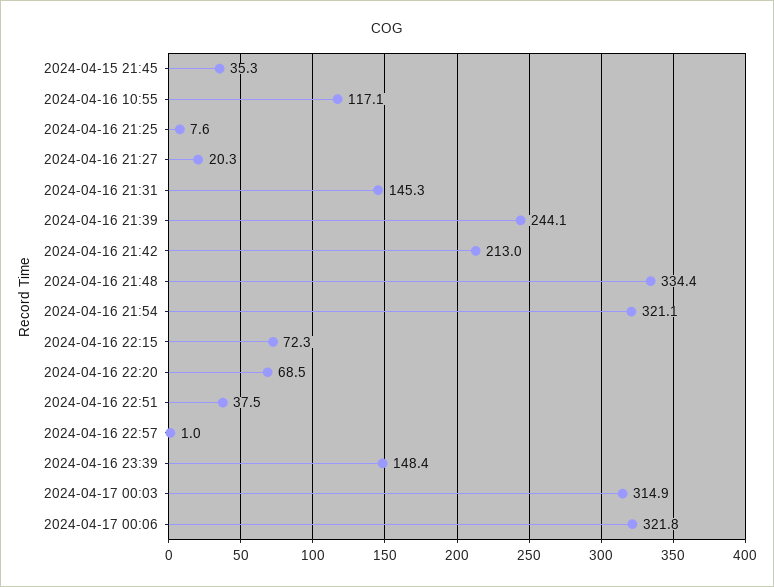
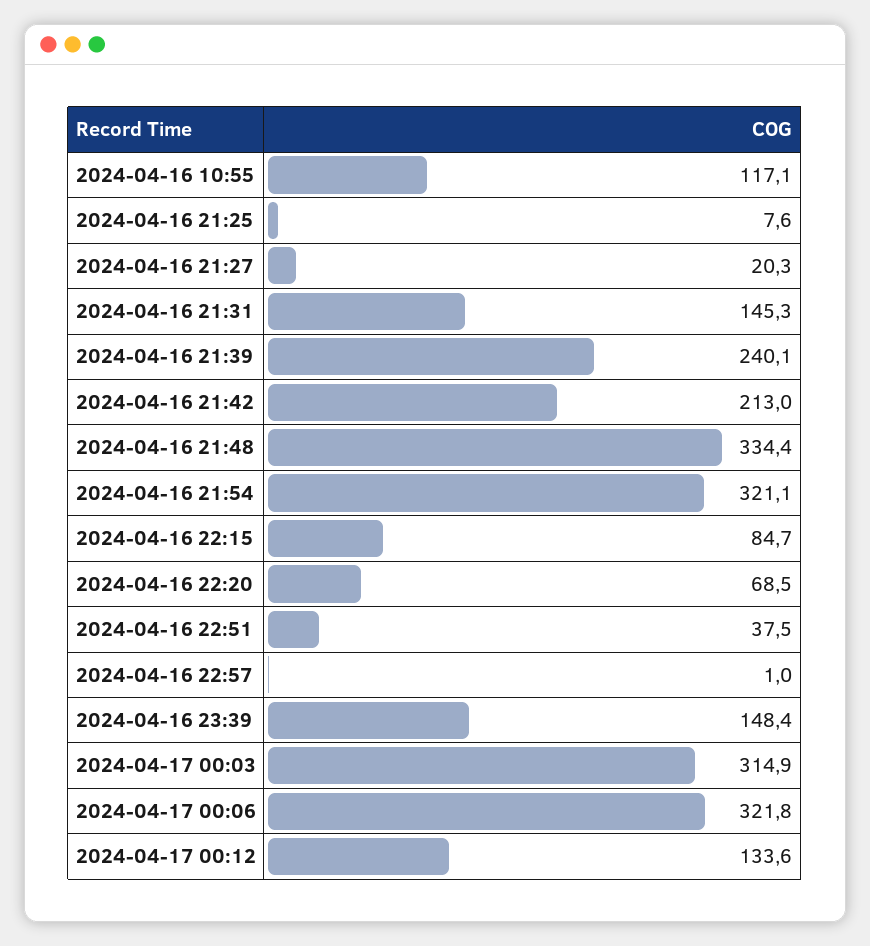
2024-04-15 21:45: 35.3 -> none
2024-04-16 21:39: 244.1 -> 240.1
2024-04-16 22:15: 72.3 -> 84.7
2024-04-17 00:12: none -> 133.6

